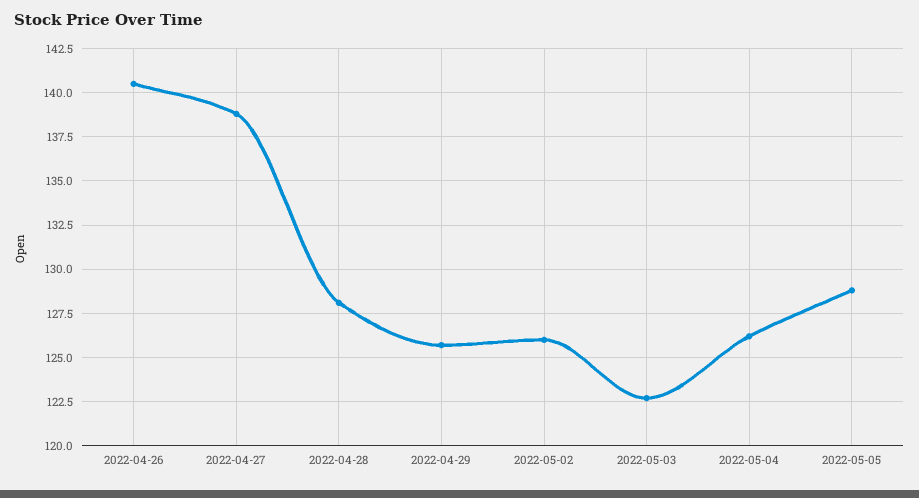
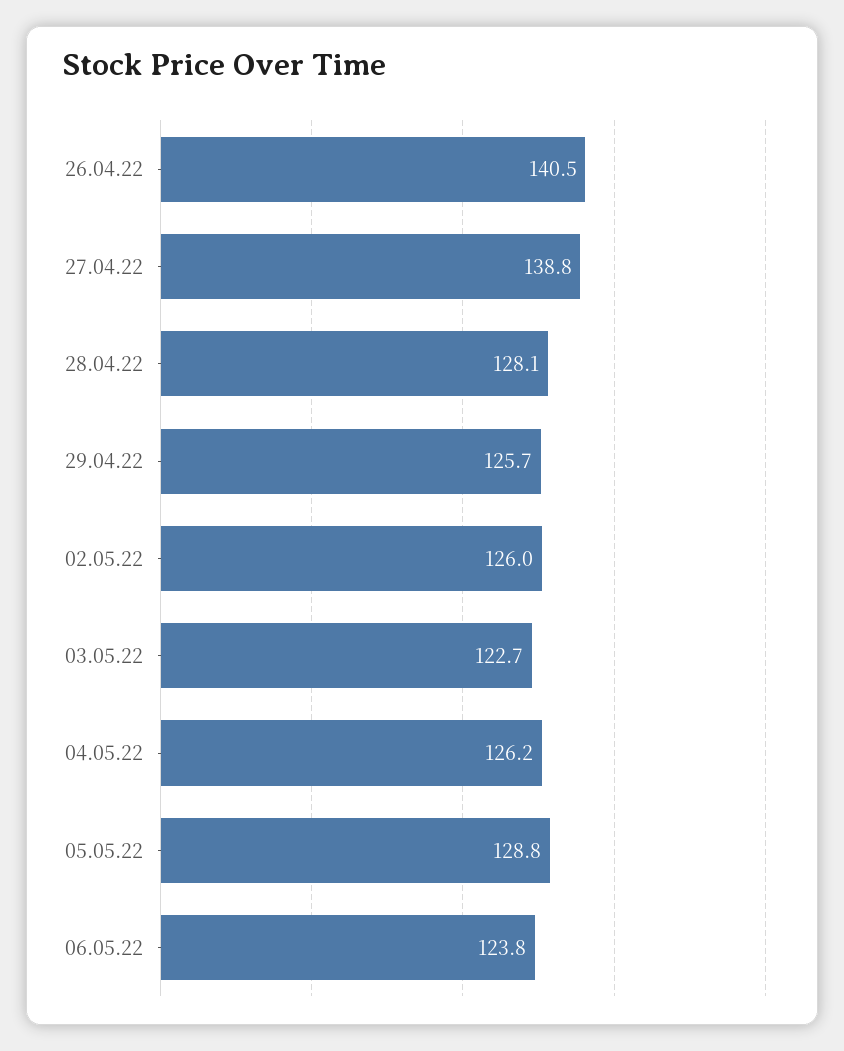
06.05.22: none -> 123.8

